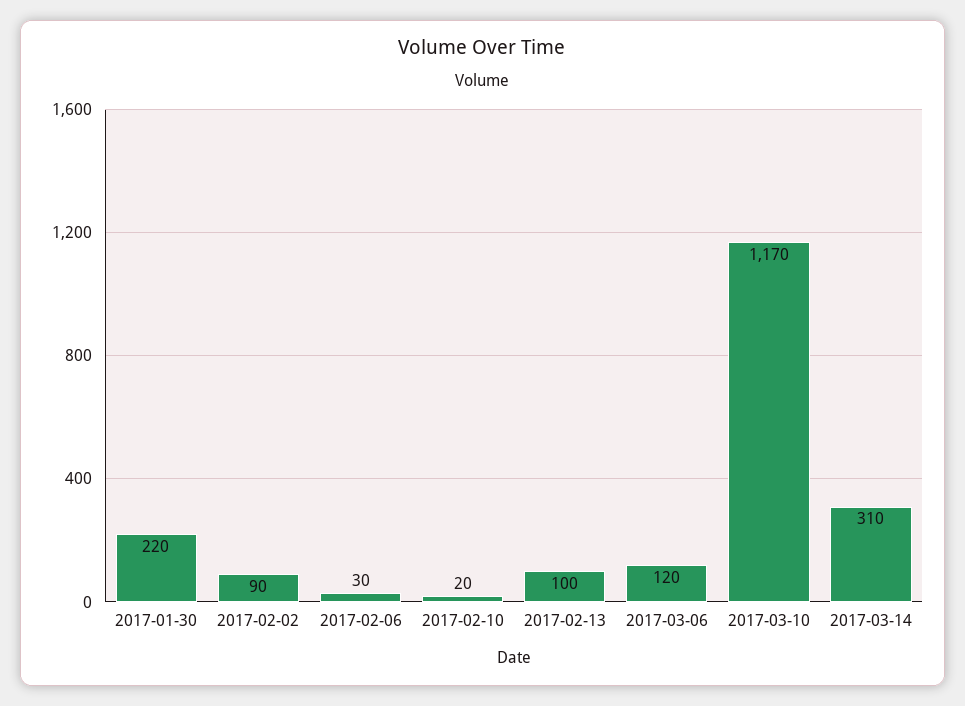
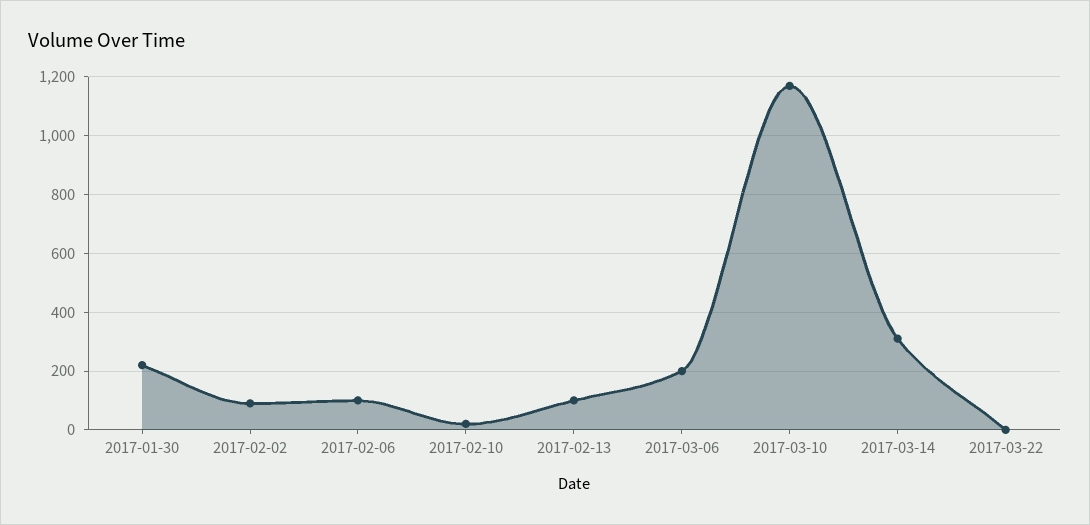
2017-02-06: 30 -> 100
2017-03-06: 120 -> 200
2017-03-22: none -> 0

